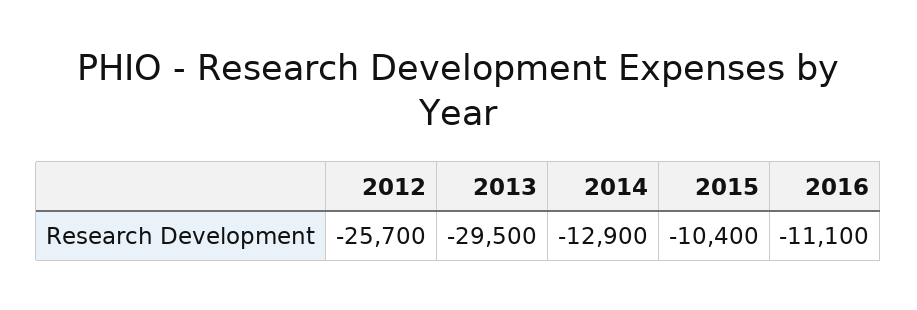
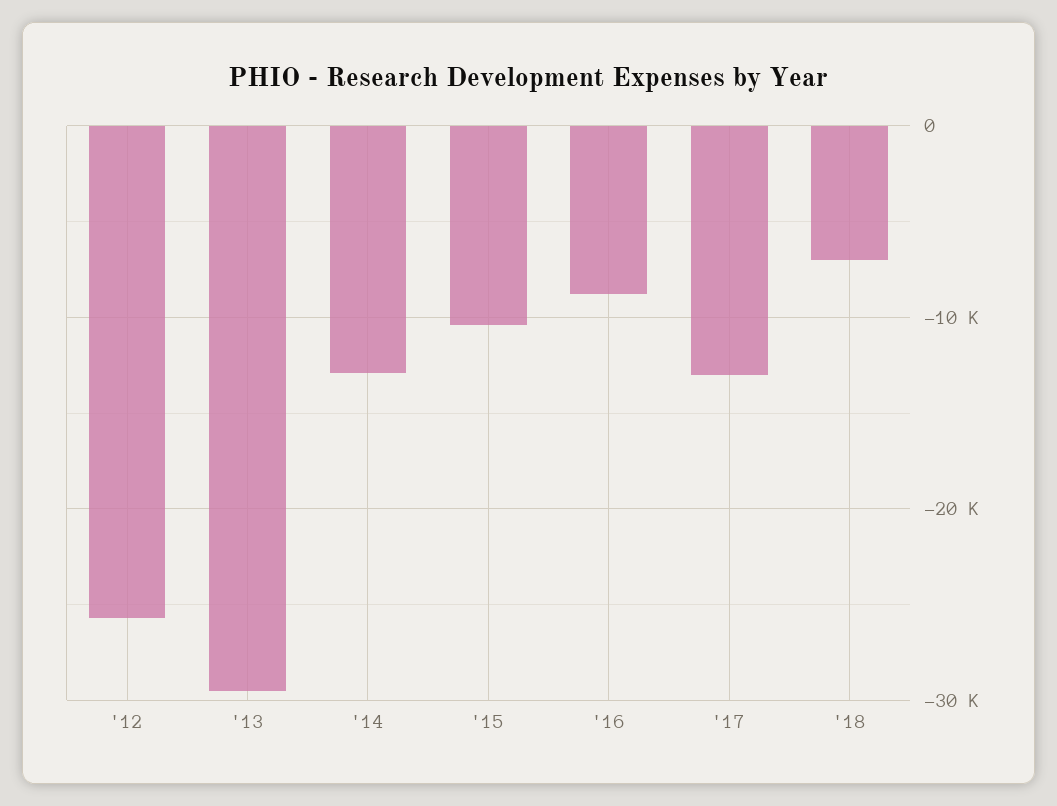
2016: -11100 -> -9000
'17: none -> -13000
'18: none -> -7000

